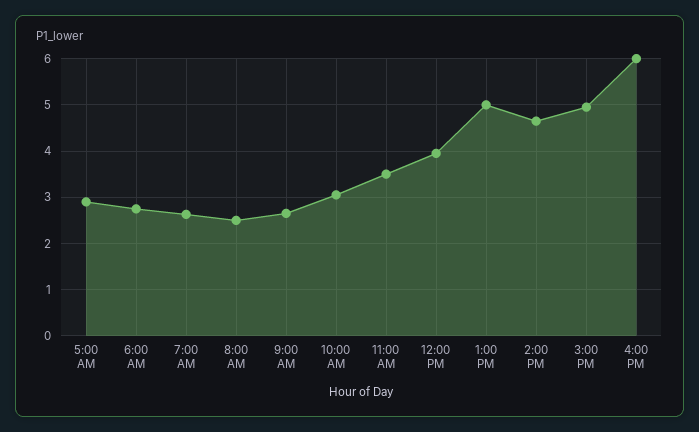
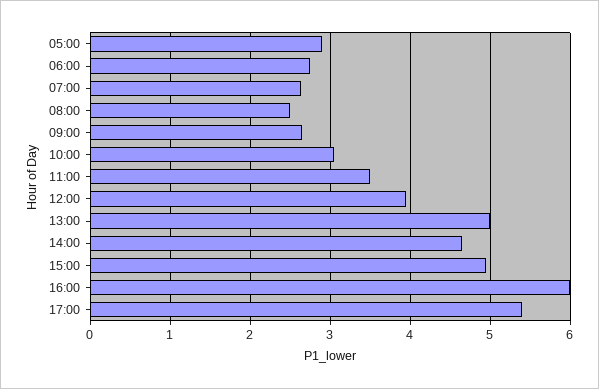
17:00: none -> 5.4

